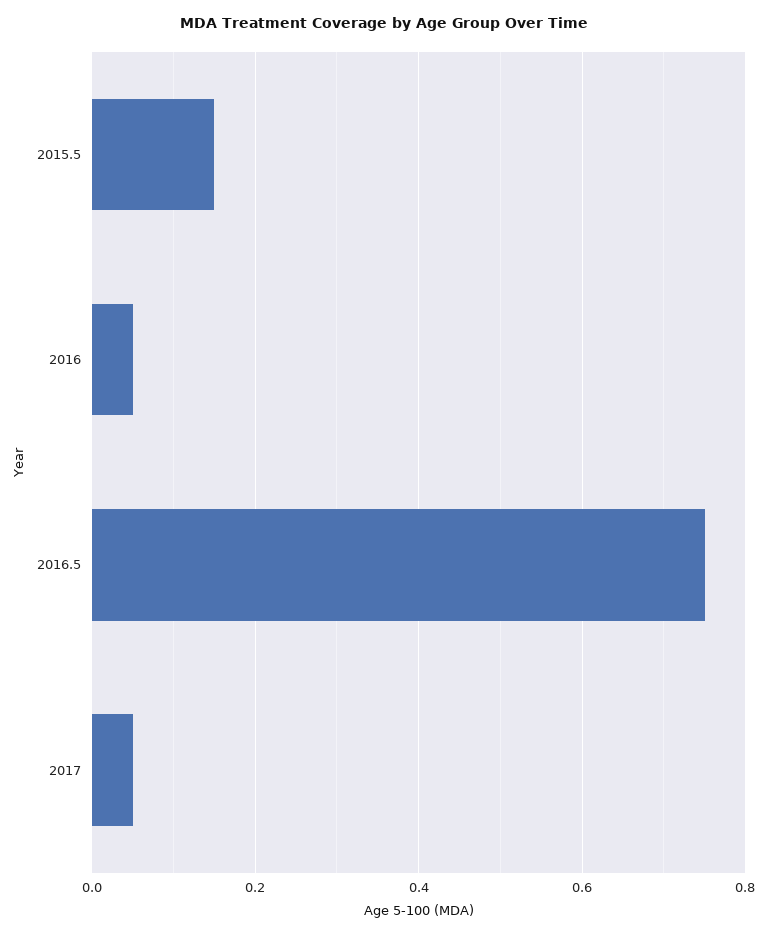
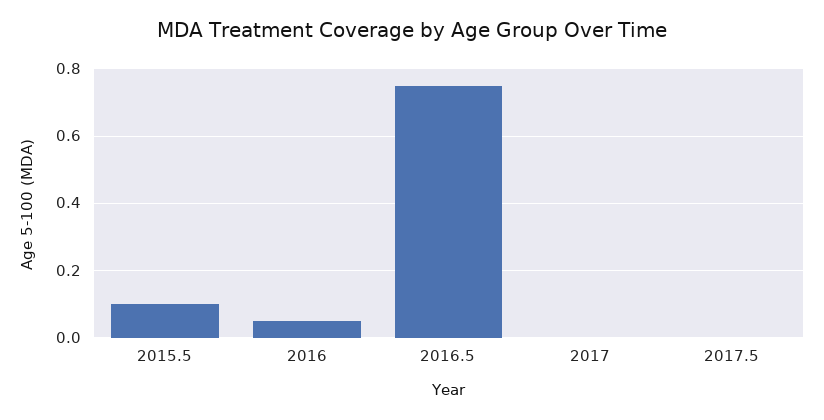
2015.5: 0.15 -> 0.1
2017: 0.05 -> 0
2017.5: none -> 0

